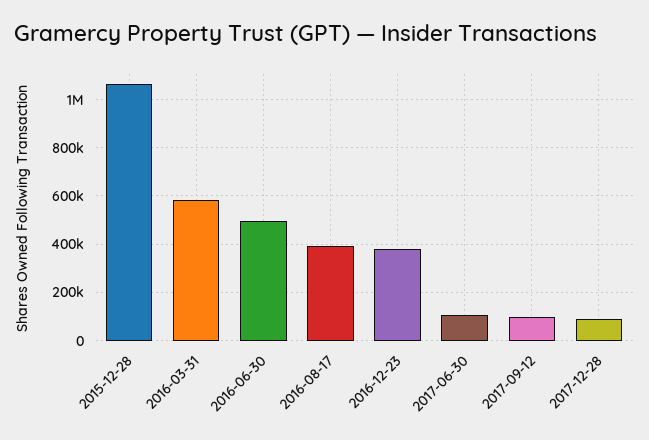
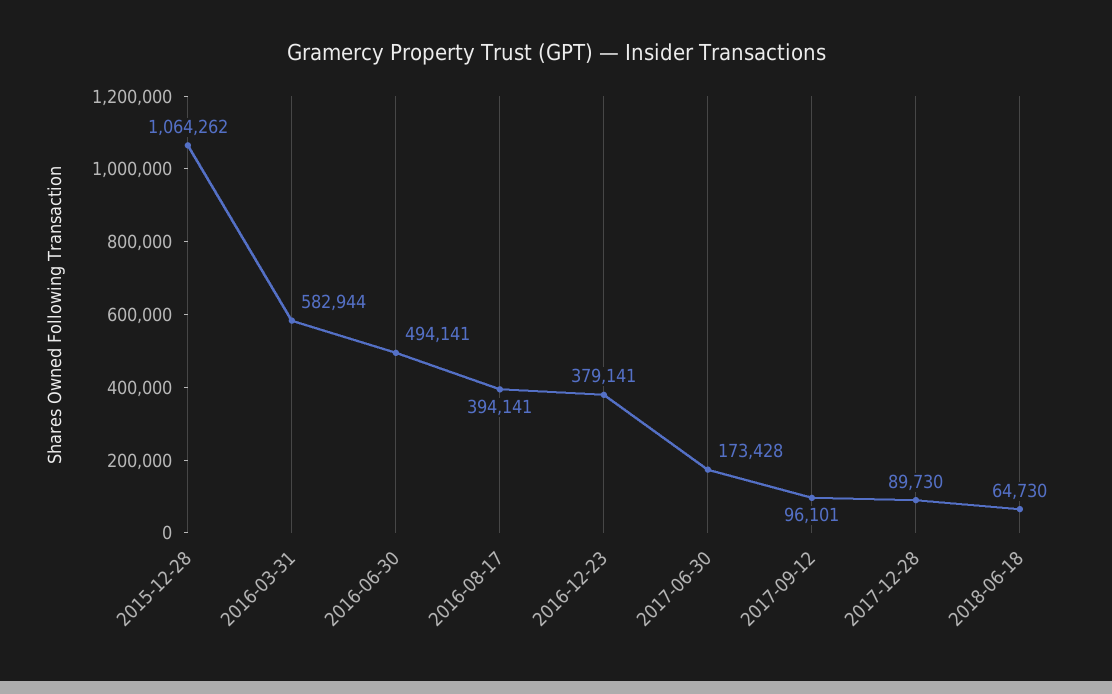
2017-06-30: 100000 -> 173428
2018-06-18: none -> 64730

